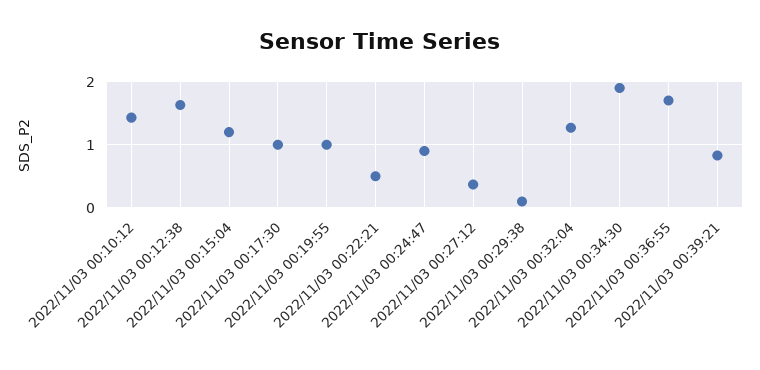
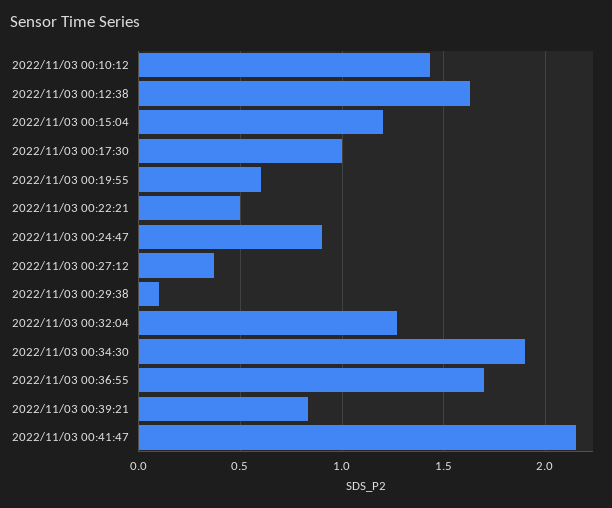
2022/11/03 00:19:55: 1 -> 0.6
2022/11/03 00:41:47: none -> 2.15

